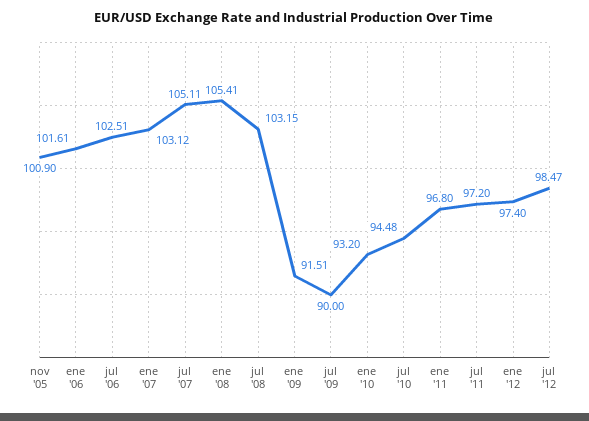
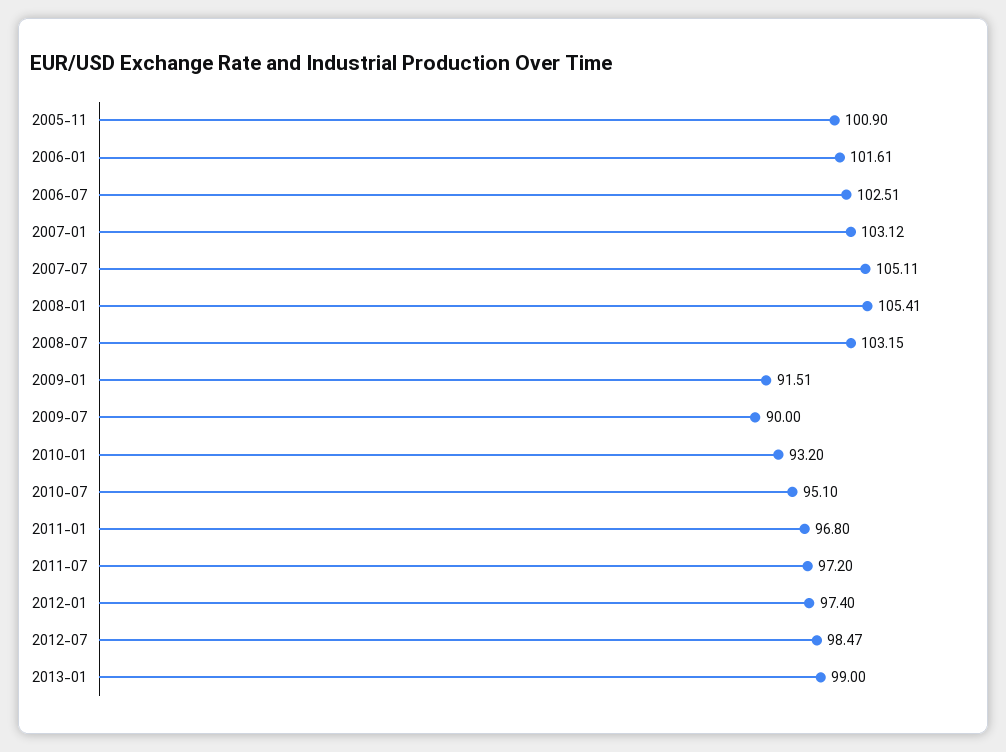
jul '10: 94.48 -> 95.1
2013-01: none -> 99

